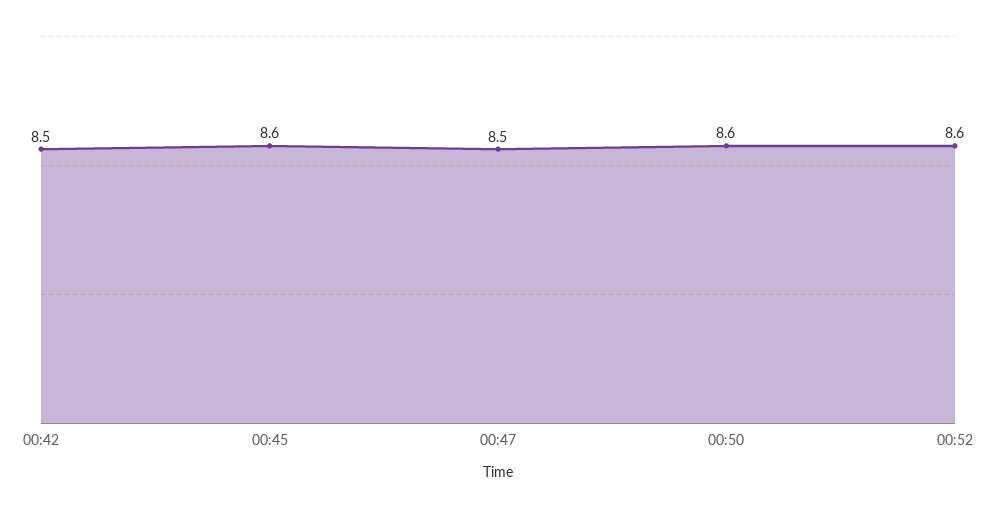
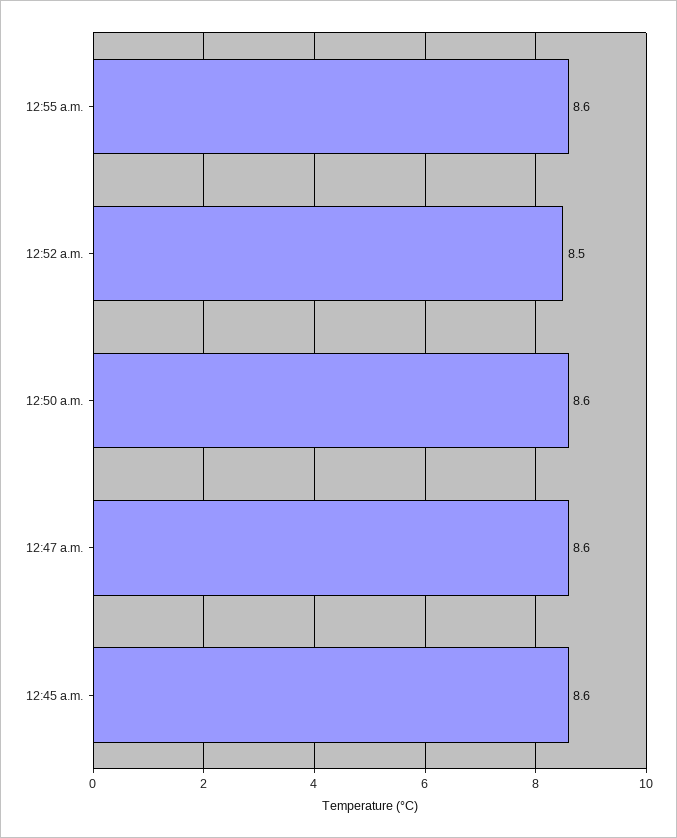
00:42: 8.5 -> none
00:47: 8.5 -> 8.6
00:52: 8.6 -> 8.5
12:55 a.m.: none -> 8.6

